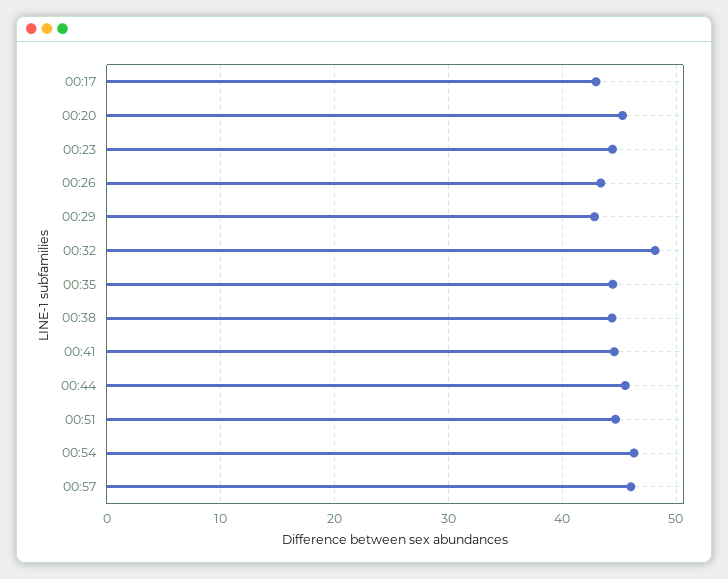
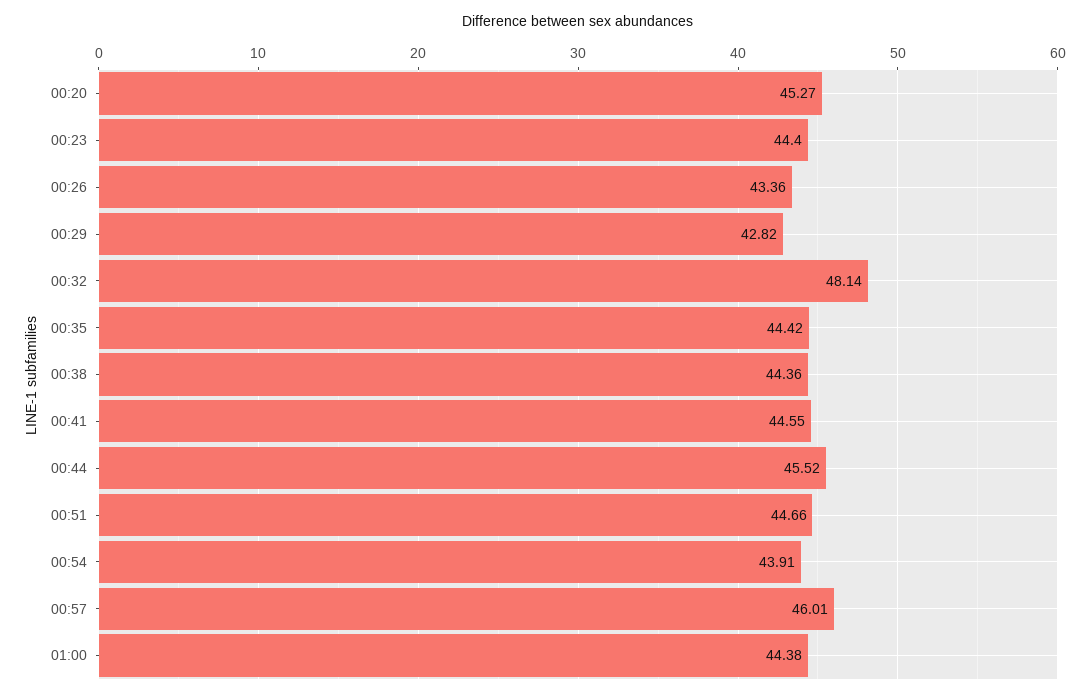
00:17: 43 -> none
00:54: 46 -> 43.91
01:00: none -> 44.38

